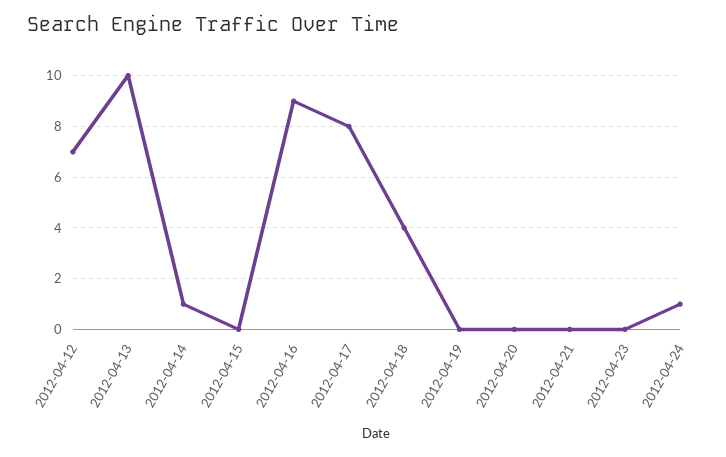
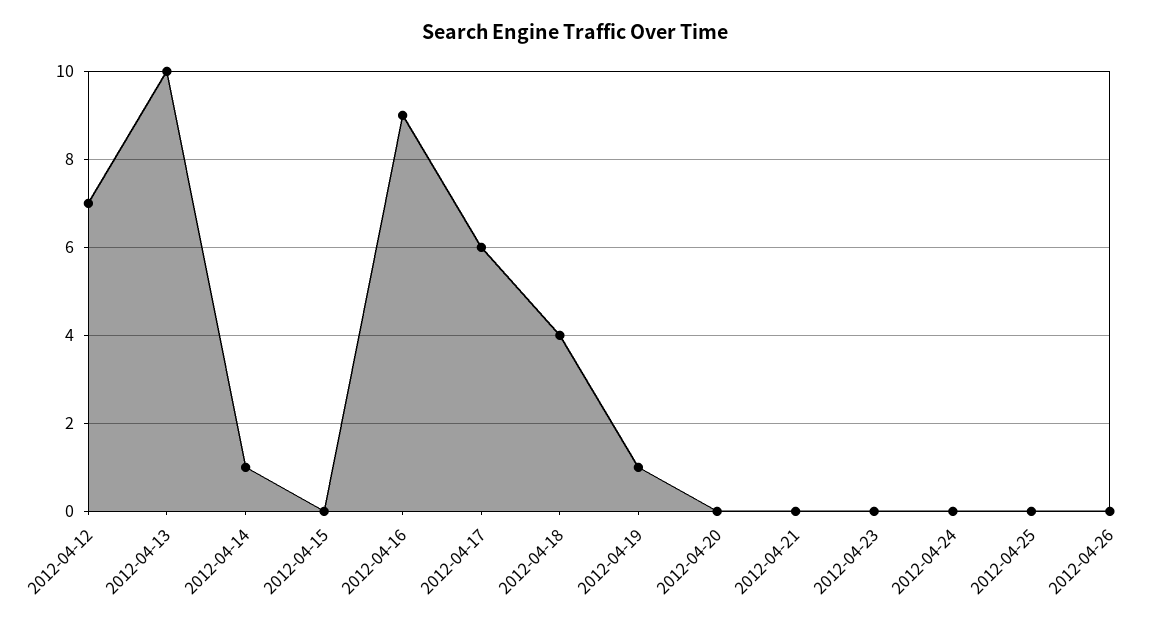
2012-04-17: 8 -> 6
2012-04-19: 0 -> 1
2012-04-24: 1 -> 0
2012-04-25: none -> 0
2012-04-26: none -> 0

